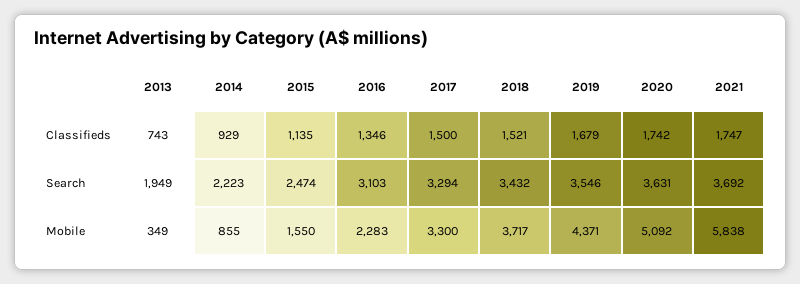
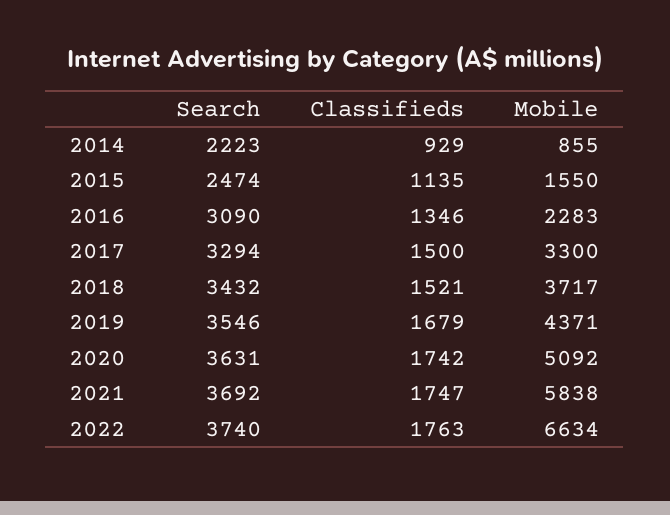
2013, Classifieds: 743 -> none
2013, Search: 1949 -> none
2016, Search: 3103 -> 3090
2013, Mobile: 349 -> none
2022, Search: none -> 3740
2022, Classifieds: none -> 1763
2022, Mobile: none -> 6634

